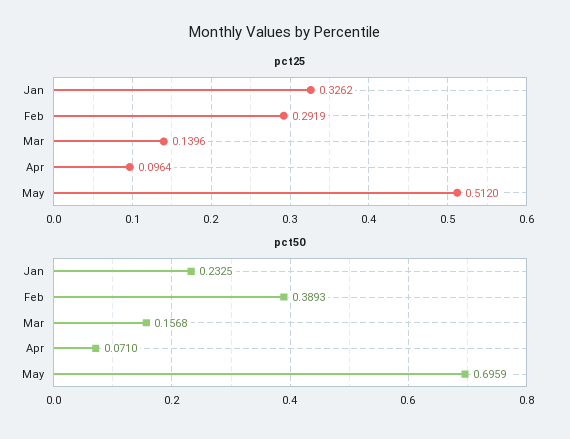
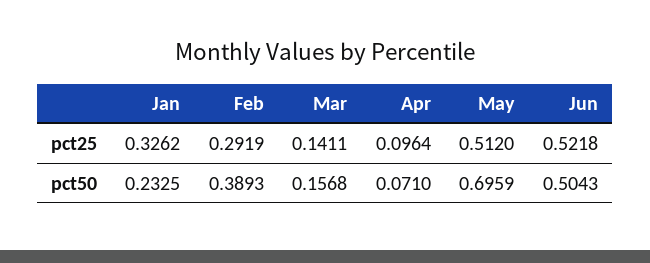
pct25, Mar: 0.1396 -> 0.1411
pct25, Jun: none -> 0.5218
pct50, Jun: none -> 0.5043

